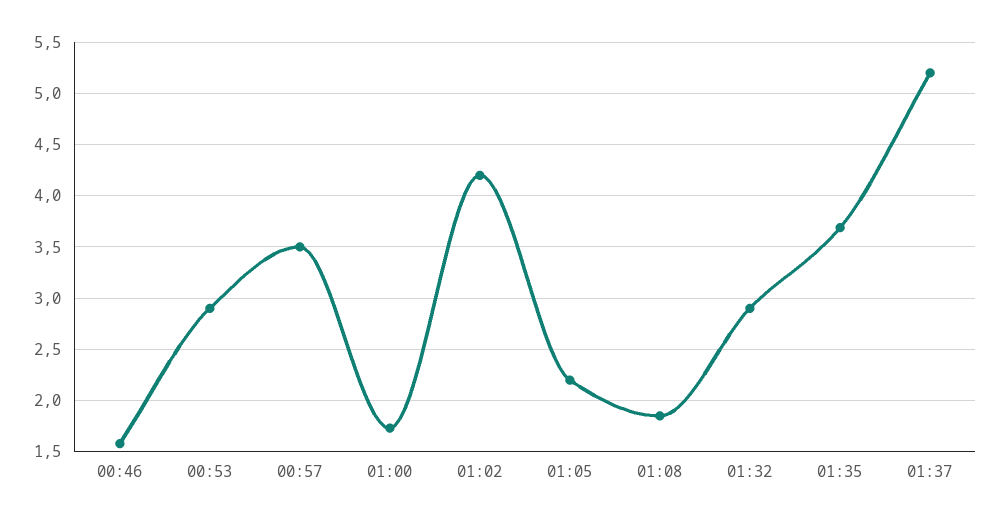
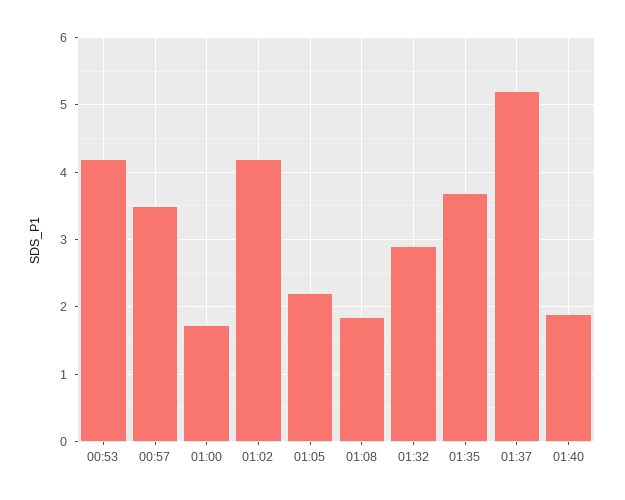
00:46: 1.6 -> none
00:53: 2.9 -> 4.2
01:40: none -> 1.9

